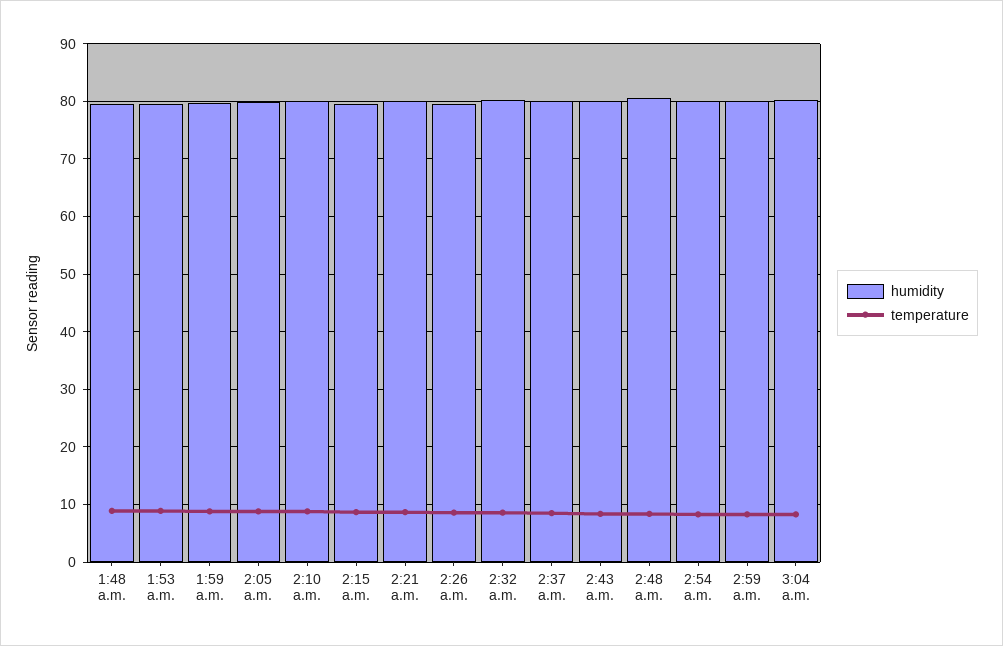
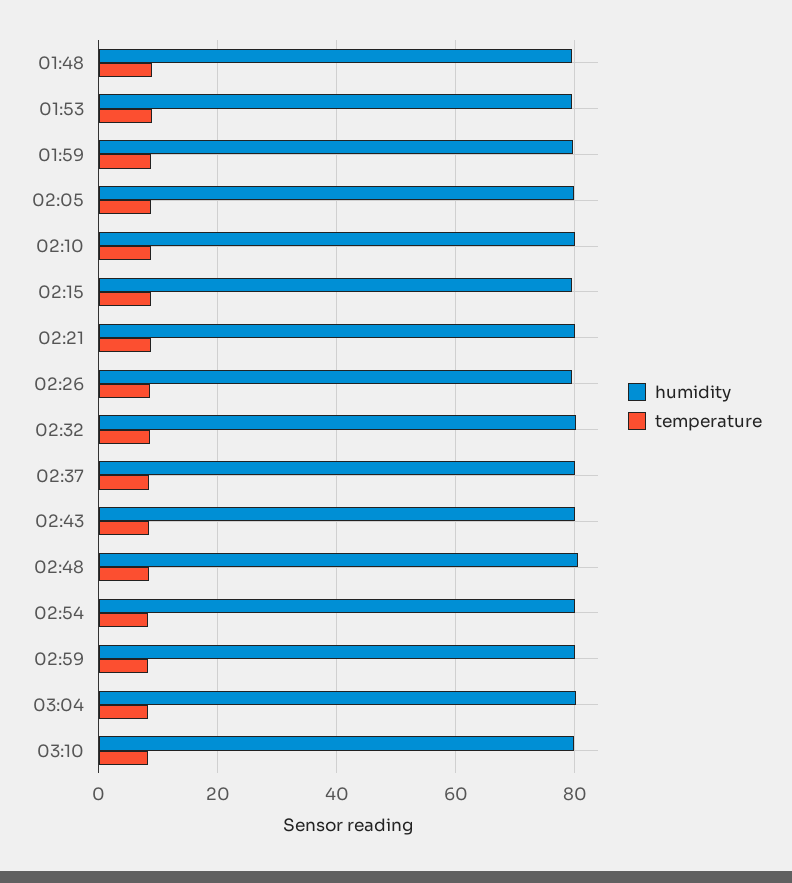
humidity, 03:10: none -> 80
temperature, 03:10: none -> 8

